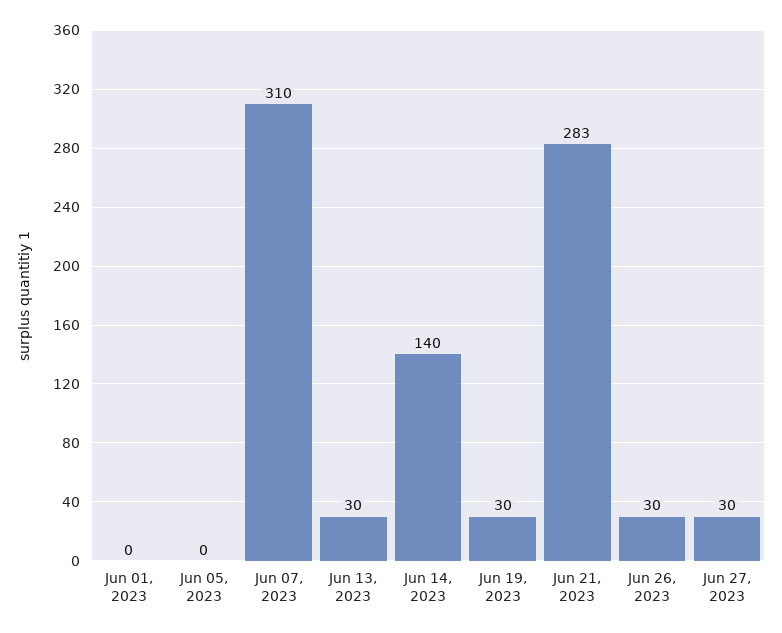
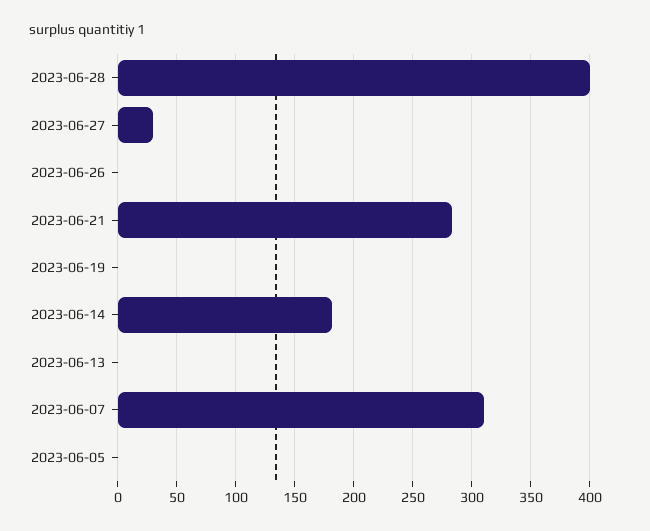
Jun 01, 2023: 0 -> none
Jun 13, 2023: 30 -> 0
Jun 14, 2023: 140 -> 180
Jun 19, 2023: 30 -> 0
Jun 26, 2023: 30 -> 0
2023-06-28: none -> 400

